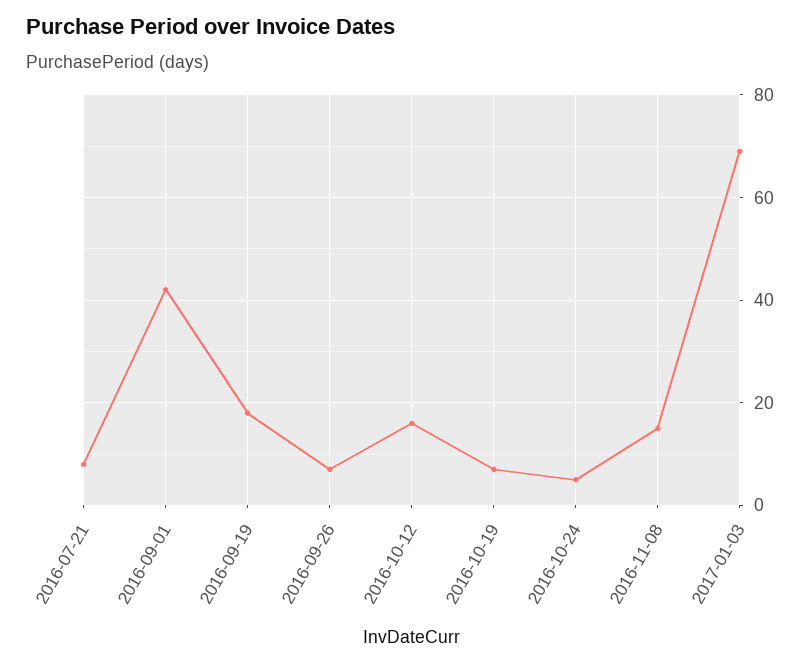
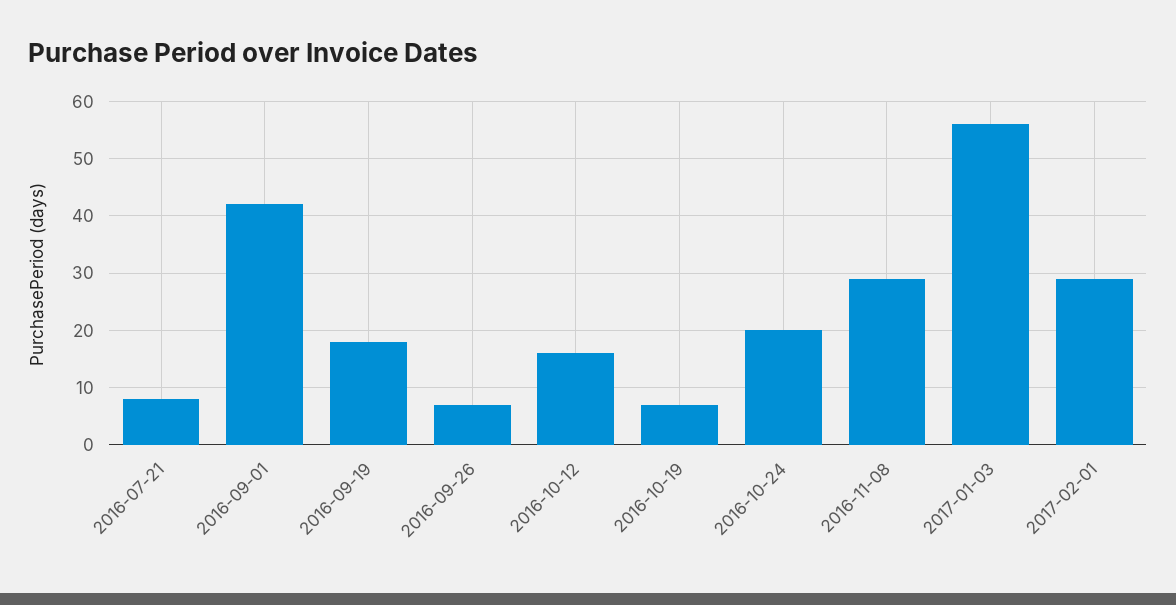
2016-10-24: 5 -> 20
2016-11-08: 15 -> 30
2017-01-03: 70 -> 55
2017-02-01: none -> 30

